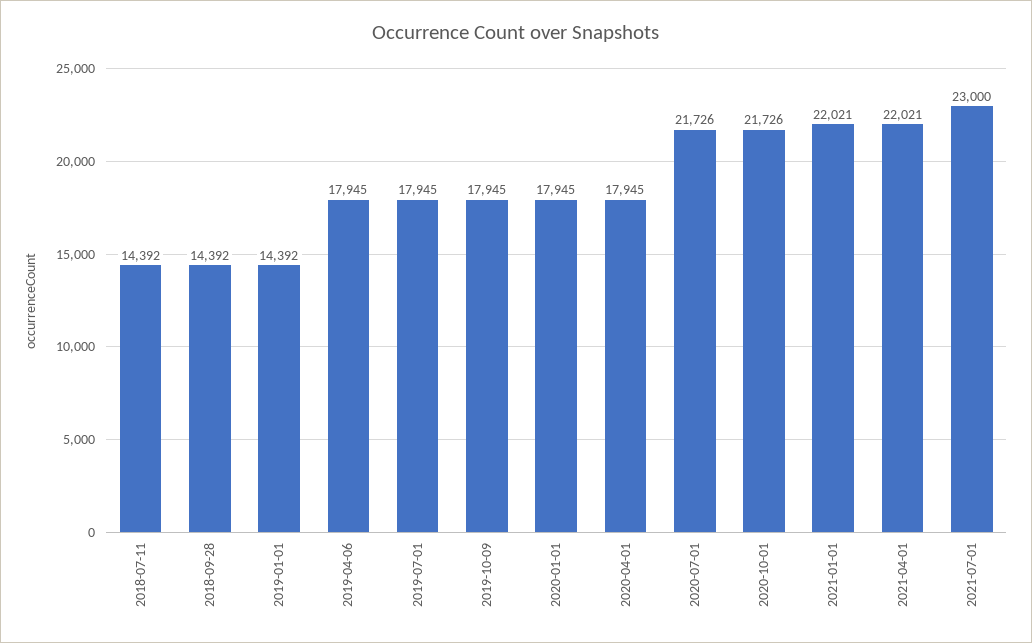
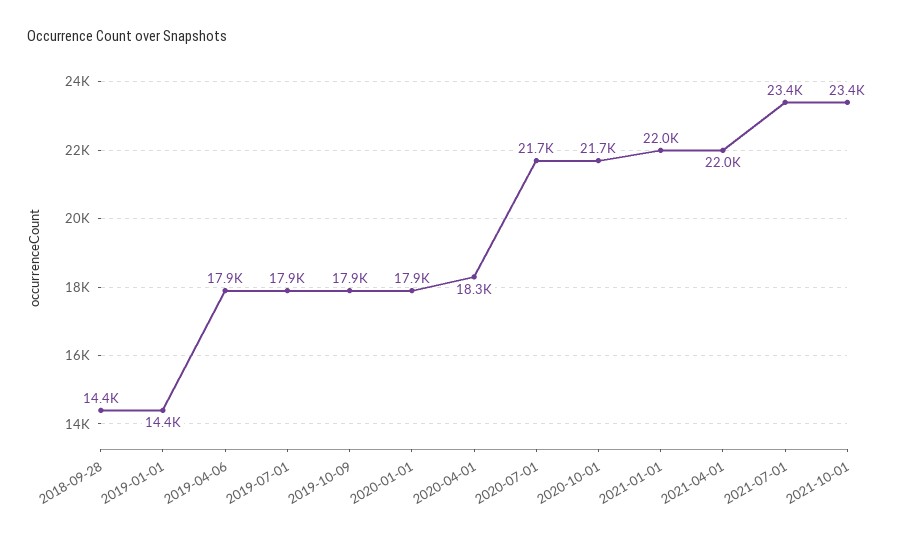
2018-07-11: 14392 -> none
2020-04-01: 17945 -> 18300
2021-07-01: 23000 -> 23400
2021-10-01: none -> 23400

